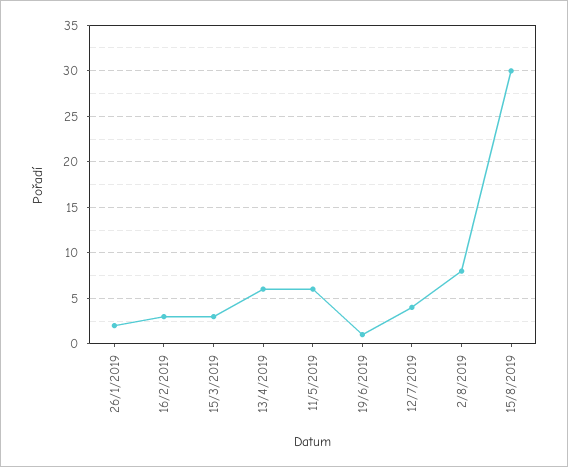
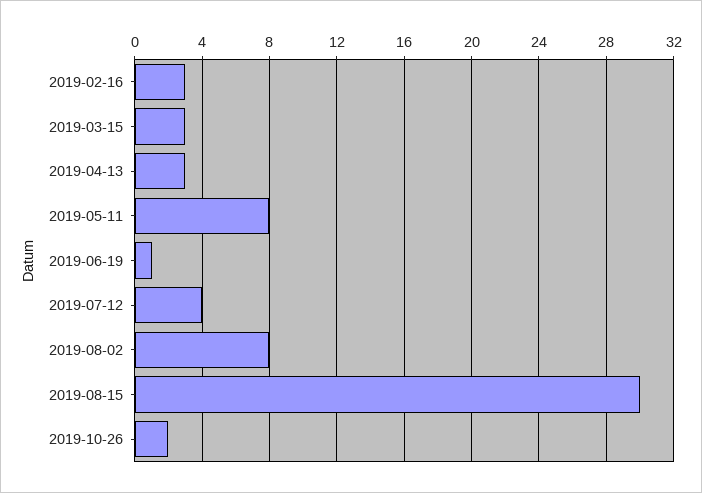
26/1/2019: 2 -> none
13/4/2019: 6 -> 3
11/5/2019: 6 -> 8
2019-10-26: none -> 2

